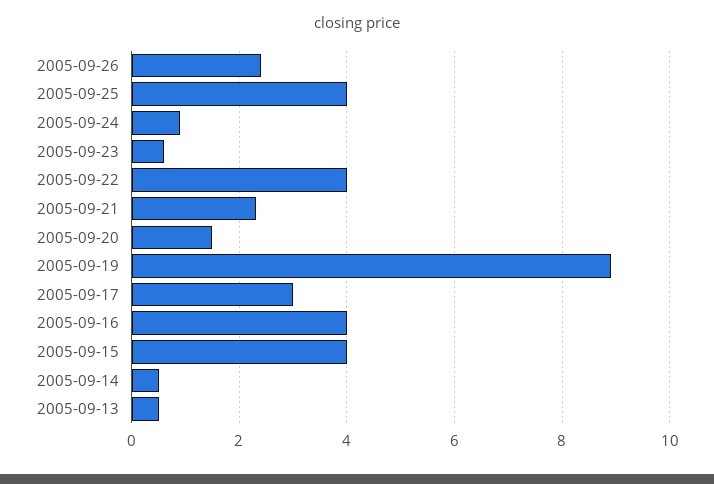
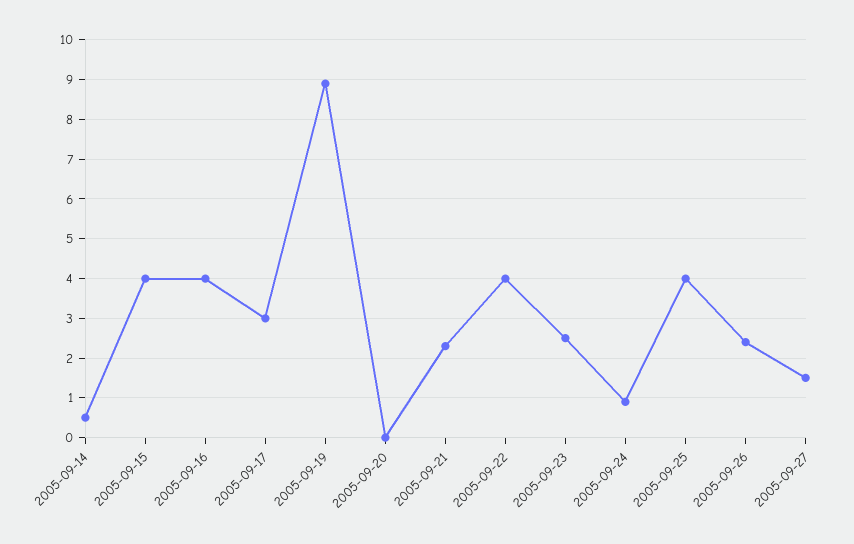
2005-09-23: 0.5 -> 2.5
2005-09-20: 1.5 -> 0
2005-09-13: 0.5 -> none
2005-09-27: none -> 1.5

